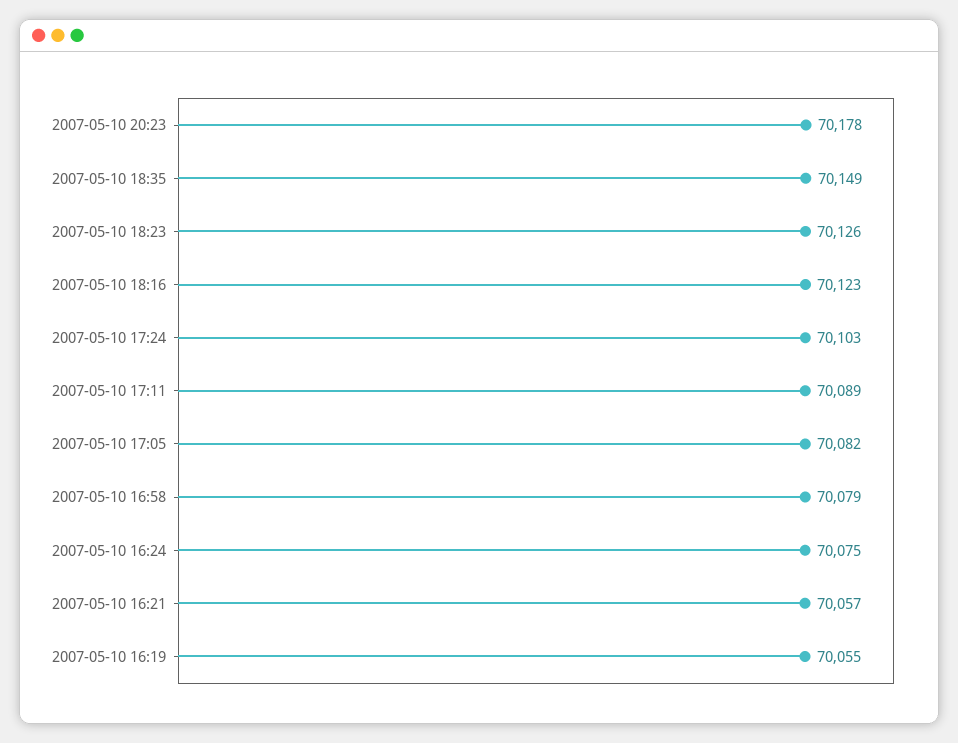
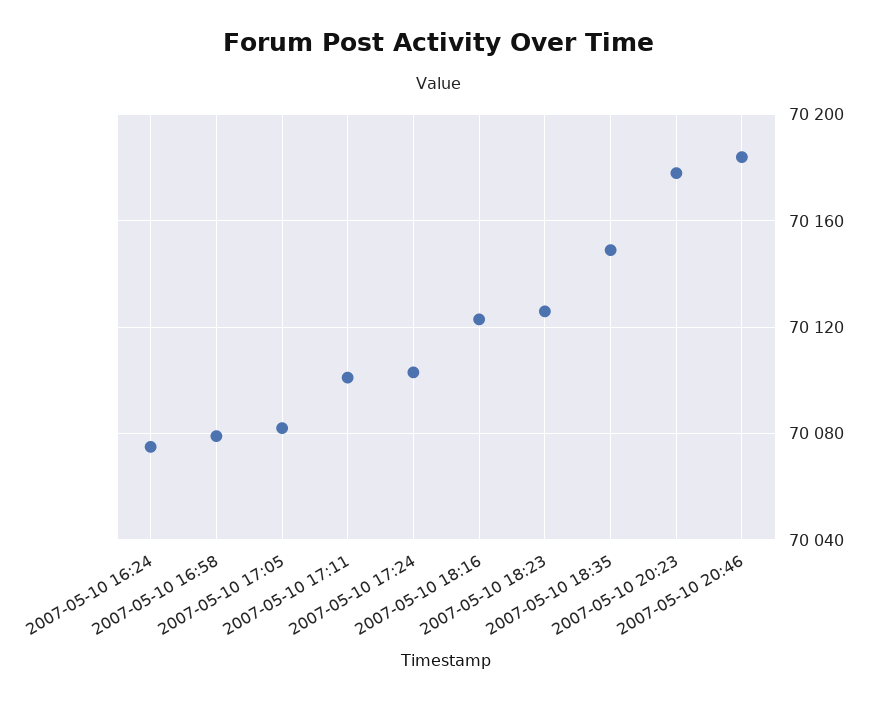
2007-05-10 17:11: 70089 -> 70100
2007-05-10 16:21: 70057 -> none
2007-05-10 16:19: 70055 -> none
2007-05-10 20:46: none -> 70185

